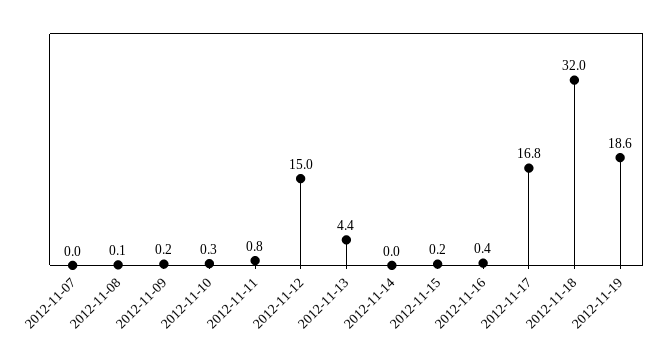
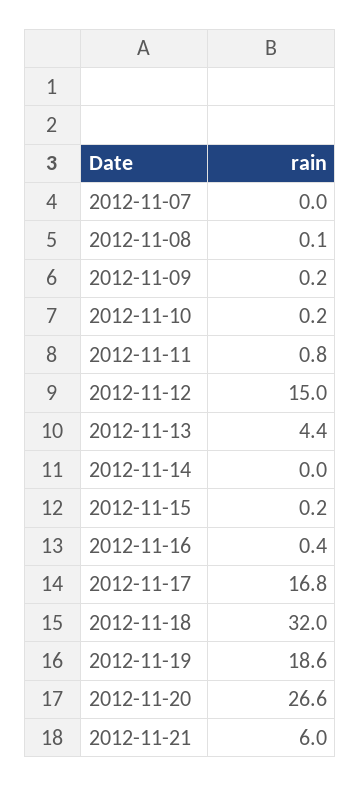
2012-11-10: 0.3 -> 0.2
2012-11-20: none -> 26.6
2012-11-21: none -> 6

